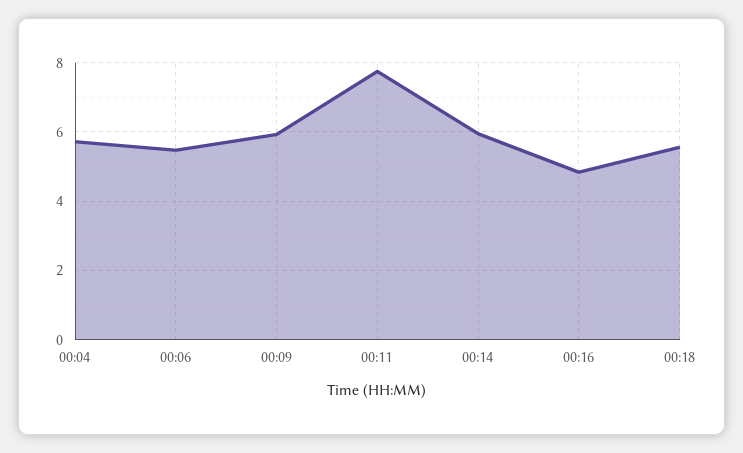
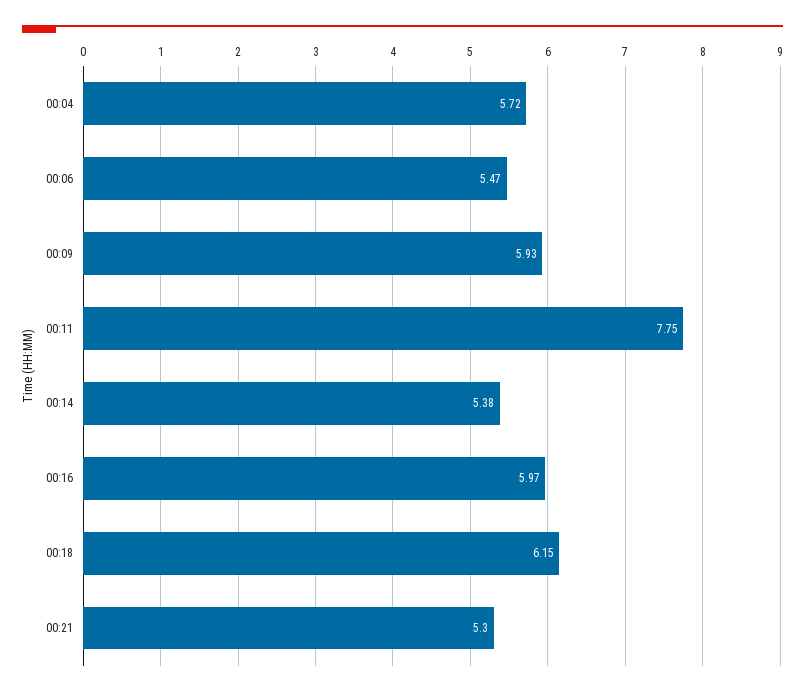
00:14: 6 -> 5.38
00:16: 4.8 -> 5.97
00:18: 5.6 -> 6.15
00:21: none -> 5.3

